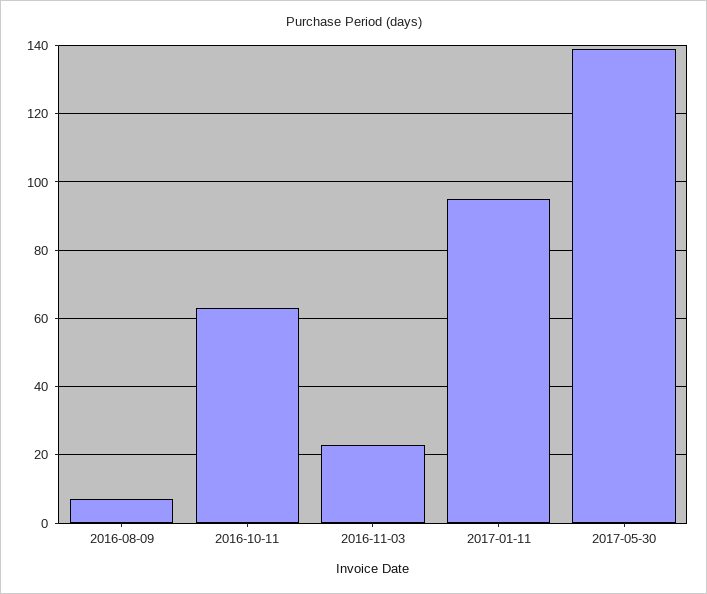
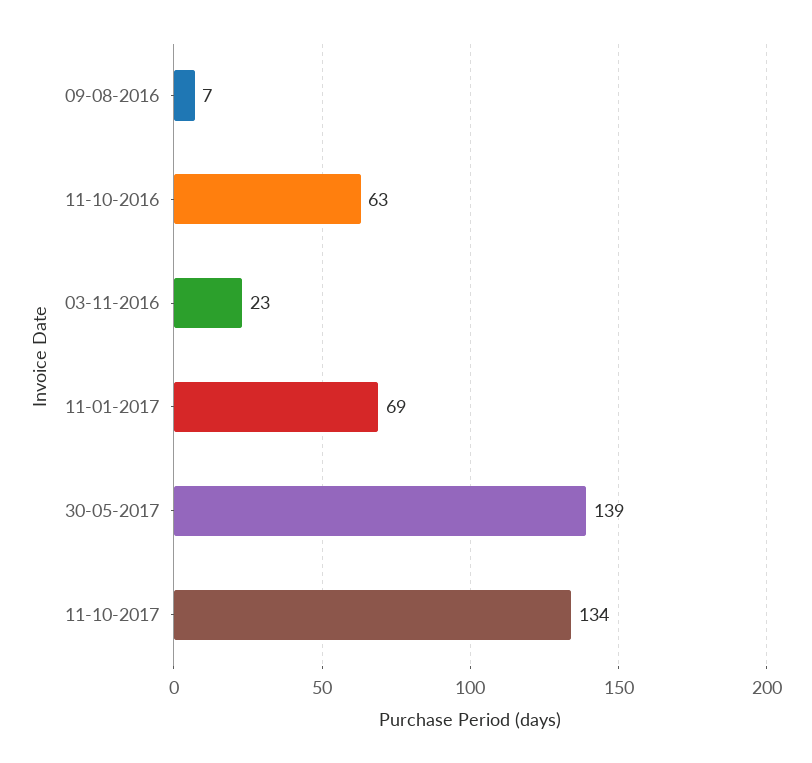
2017-01-11: 95 -> 69
11-10-2017: none -> 134

